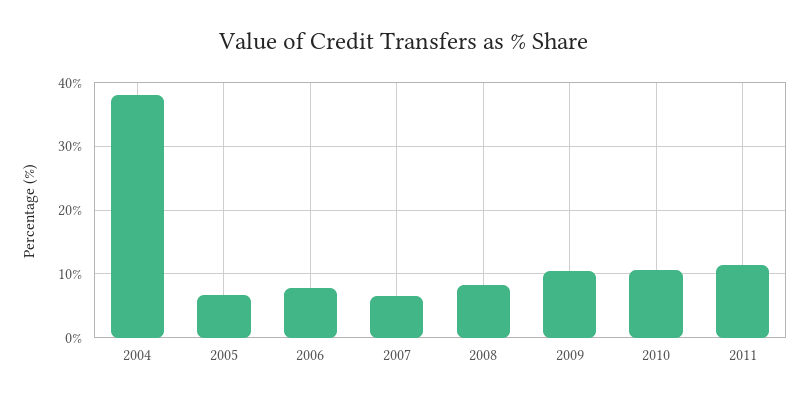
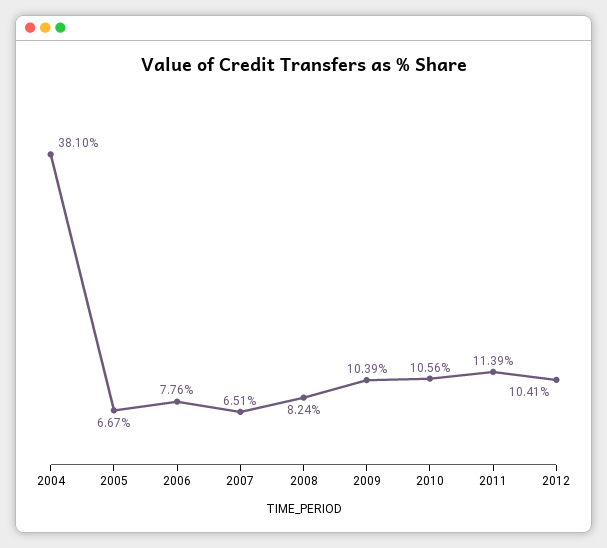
2012: none -> 10.41

